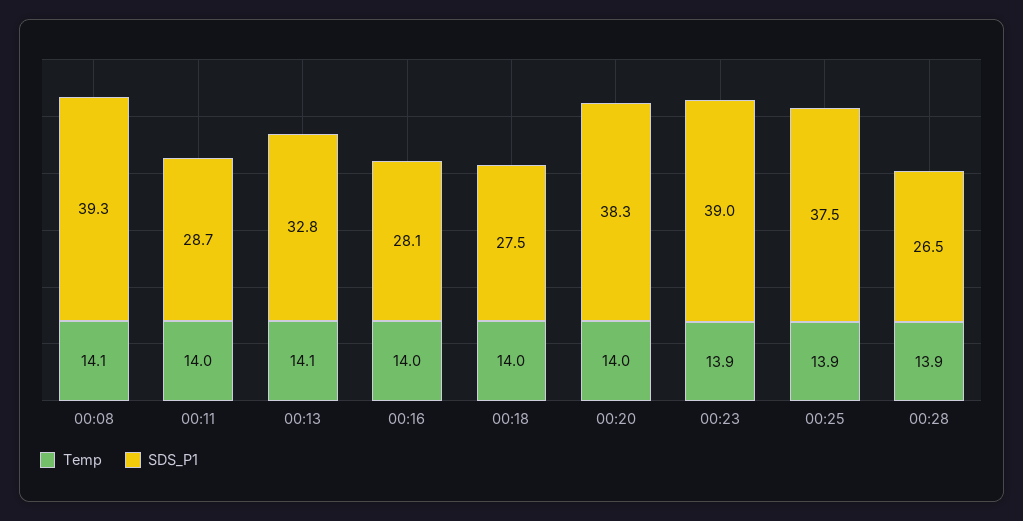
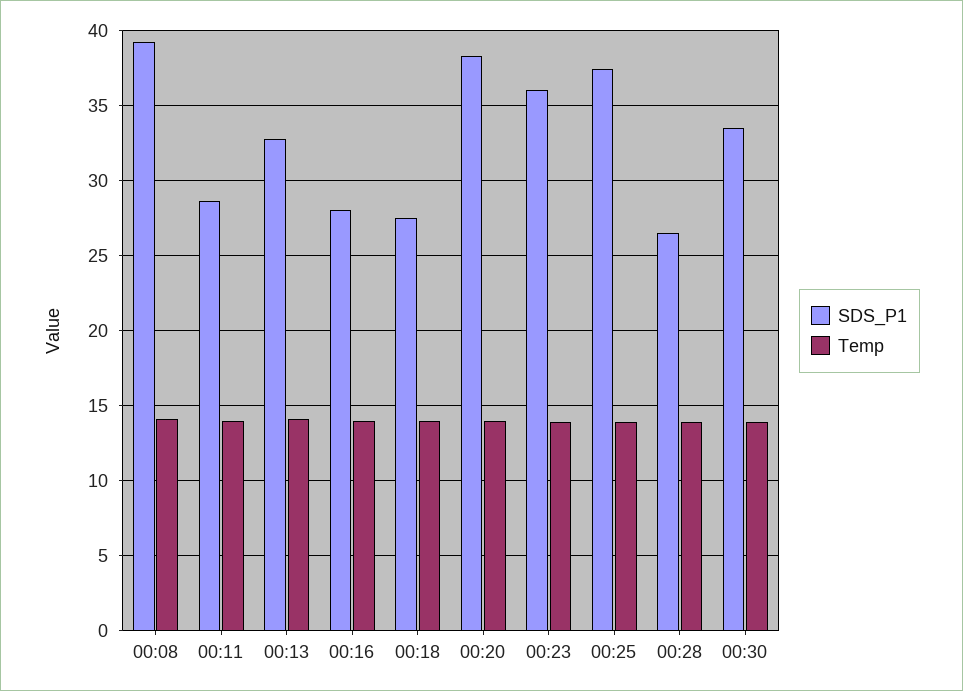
SDS_P1, 00:23: 39 -> 36
SDS_P1, 00:30: none -> 33.5
Temp, 00:30: none -> 14

